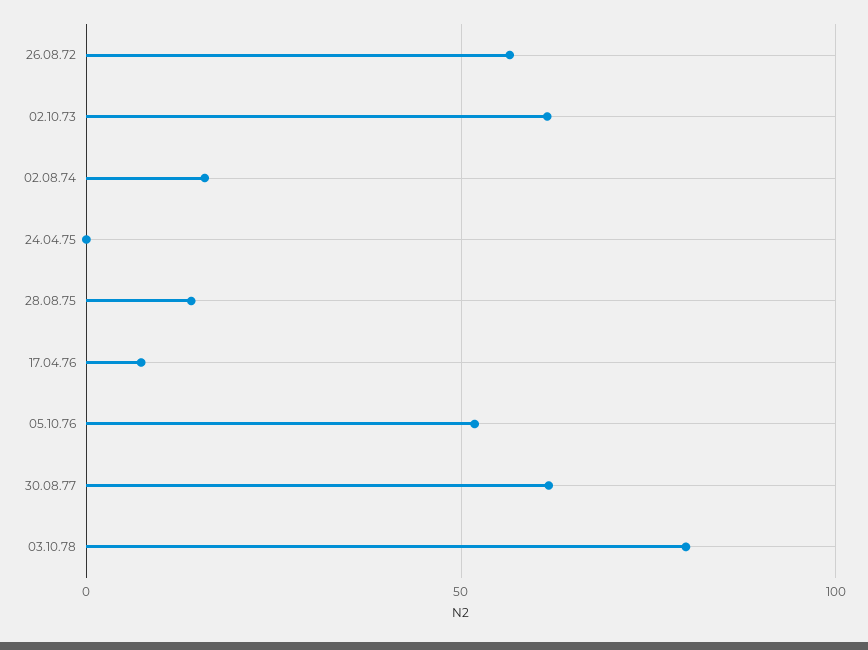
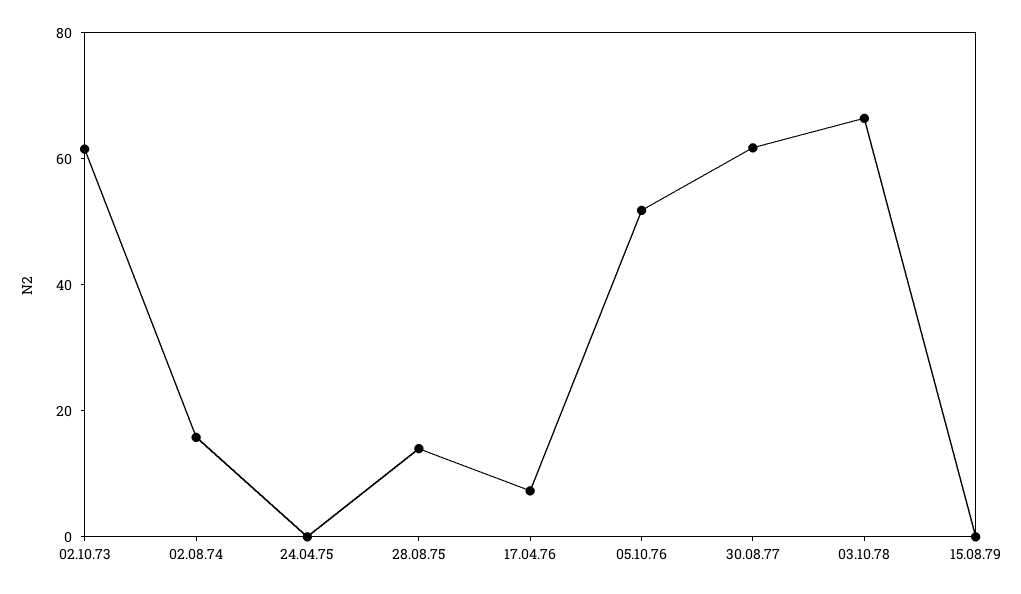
26.08.72: 55 -> none
03.10.78: 80 -> 65
15.08.79: none -> 0

